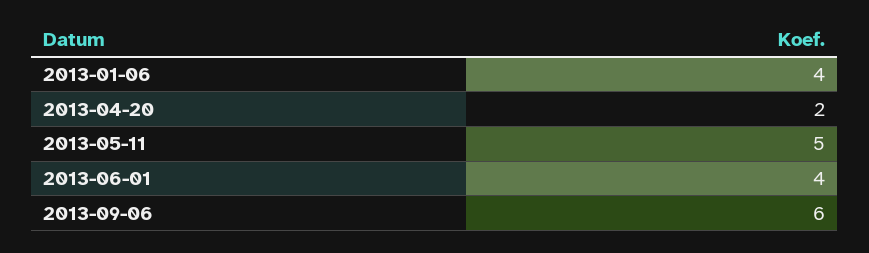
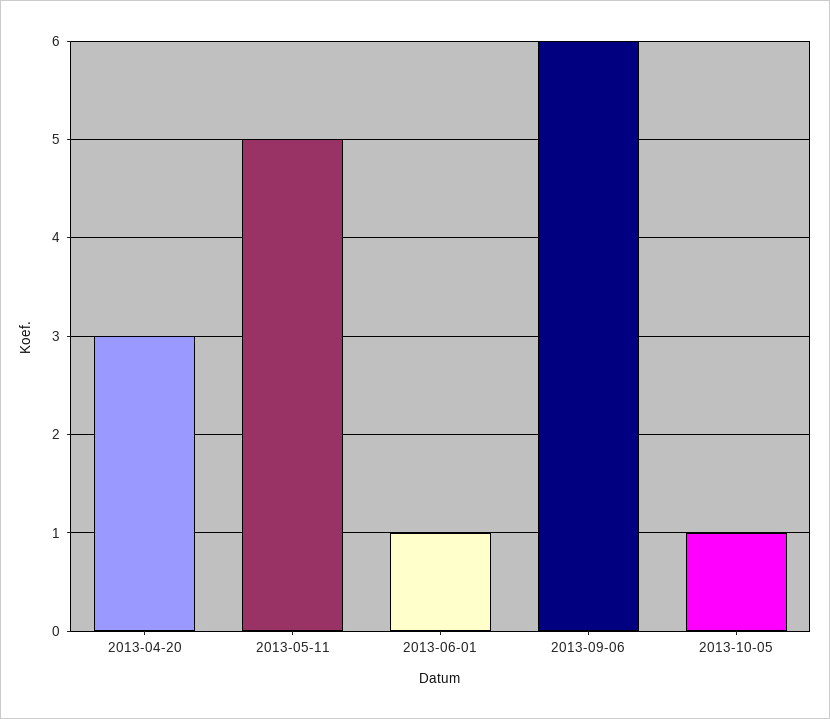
2013-01-06: 4 -> none
2013-04-20: 2 -> 3
2013-06-01: 4 -> 1
2013-10-05: none -> 1

